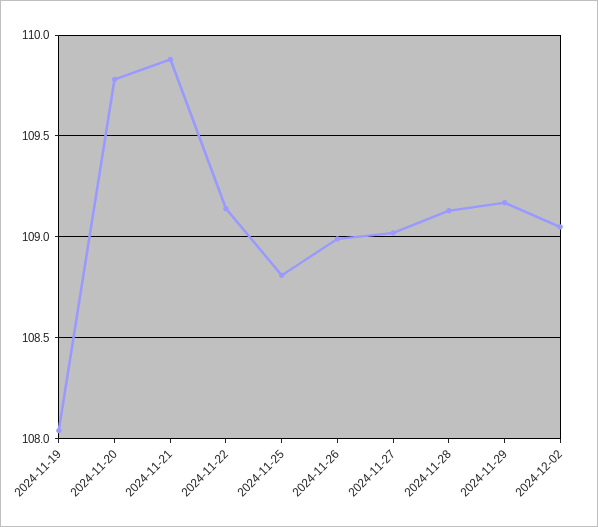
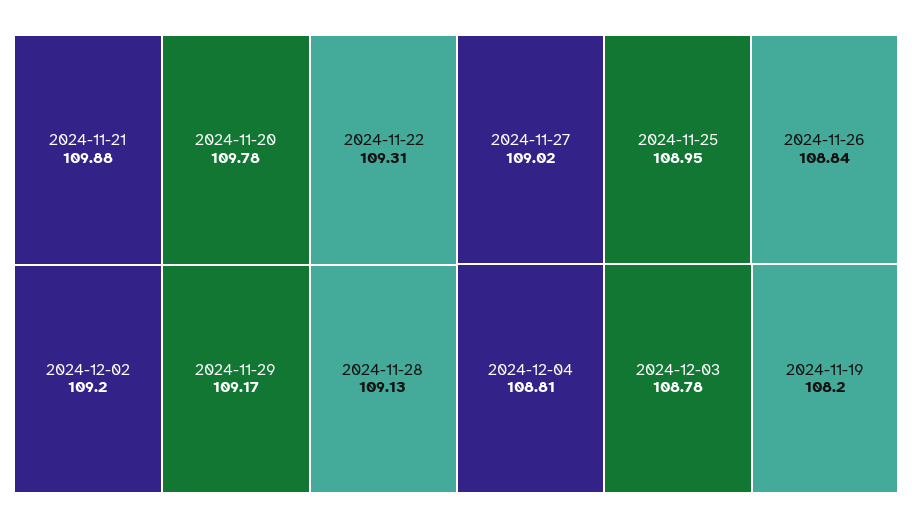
2024-11-19: 108.05 -> 108.2
2024-11-22: 109.15 -> 109.31
2024-11-25: 108.8 -> 108.95
2024-11-26: 109 -> 108.84
2024-12-02: 109.05 -> 109.2
2024-12-04: none -> 108.81
2024-12-03: none -> 108.78

